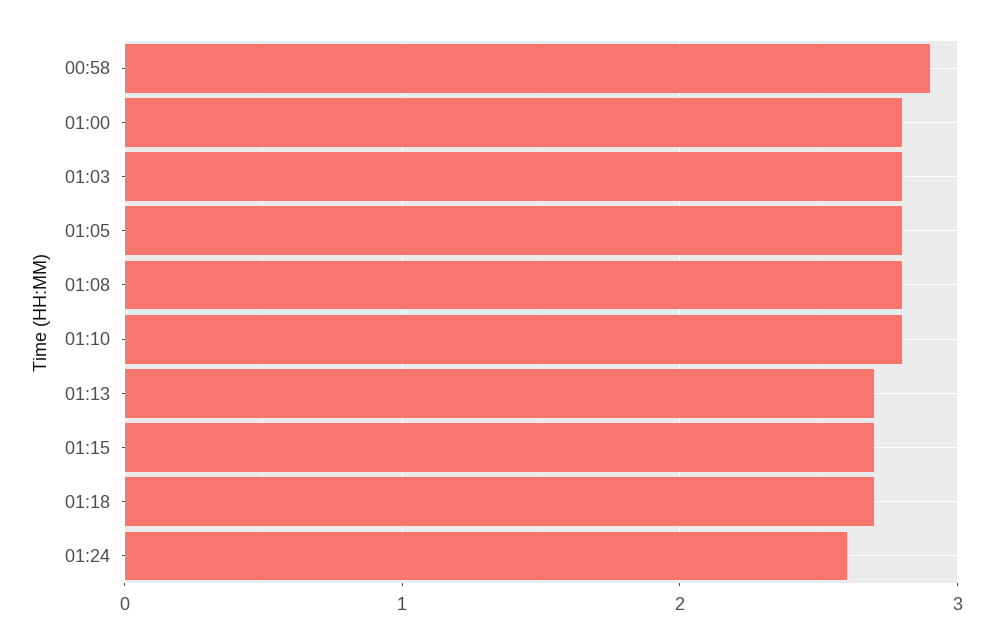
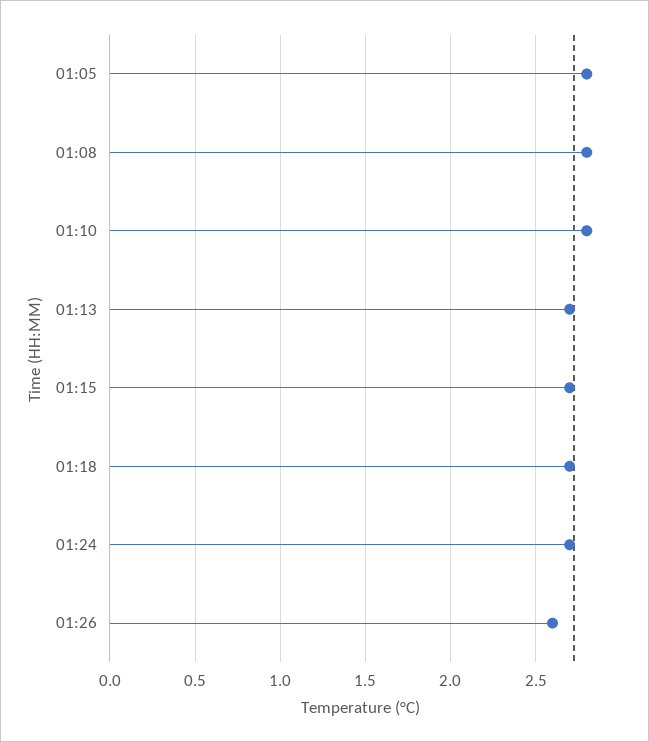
00:58: 2.9 -> none
01:00: 2.8 -> none
01:03: 2.8 -> none
01:24: 2.6 -> 2.7
01:26: none -> 2.6

